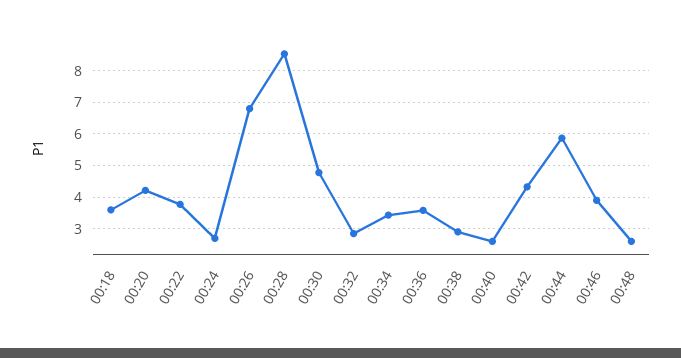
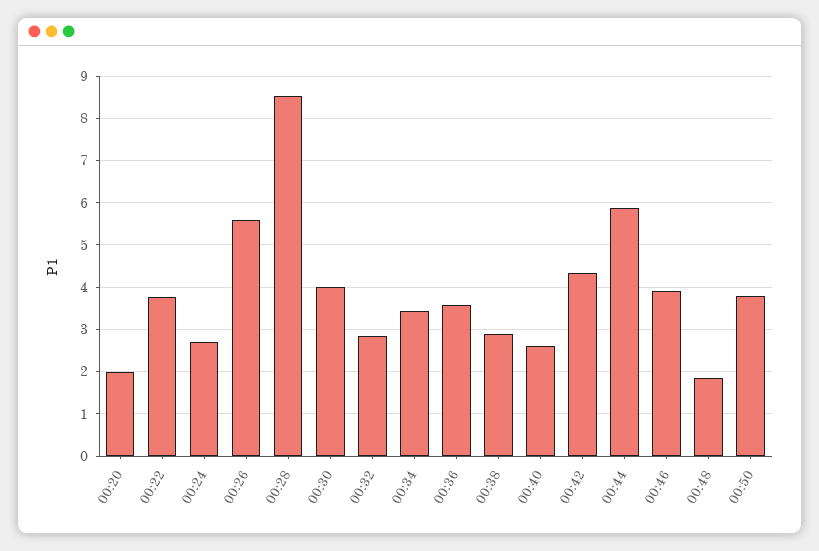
00:18: 3.6 -> none
00:20: 4.2 -> 2
00:26: 6.8 -> 5.6
00:30: 4.8 -> 4
00:48: 2.6 -> 1.8
00:50: none -> 3.8

